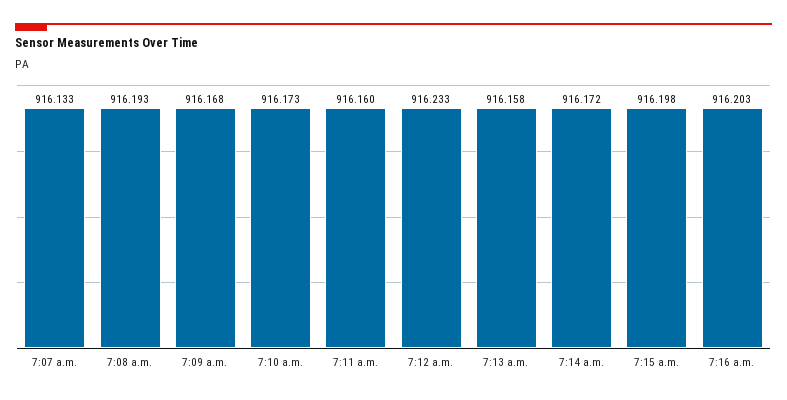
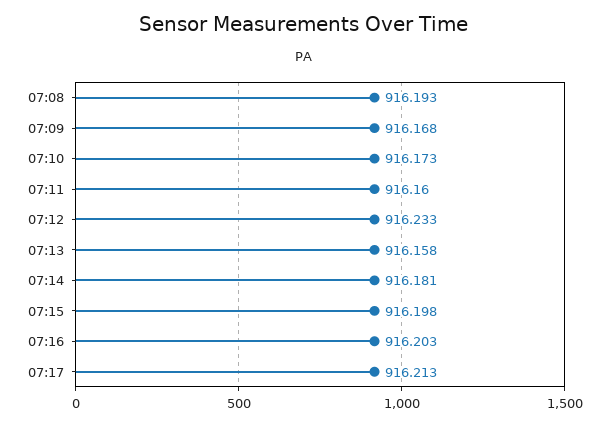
7:07 a.m.: 916.133 -> none
7:14 a.m.: 916.172 -> 916.181
07:17: none -> 916.213

